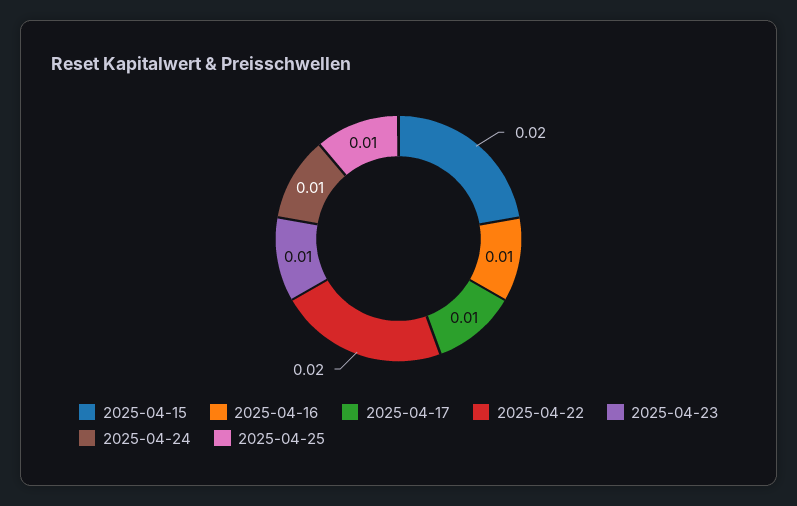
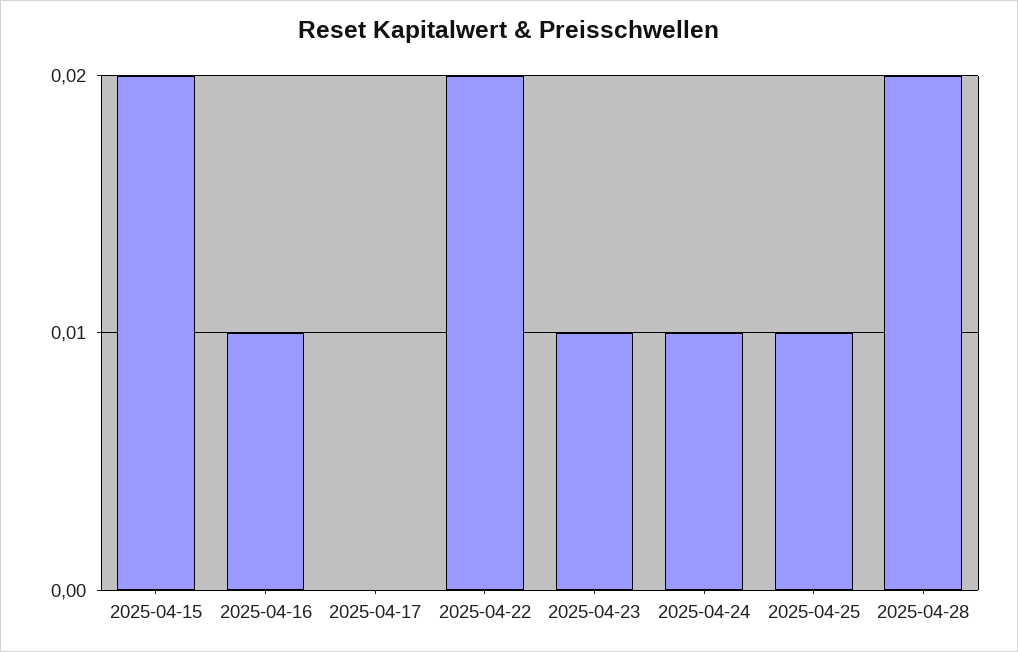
2025-04-17: 0.01 -> 0
2025-04-28: none -> 0.02

